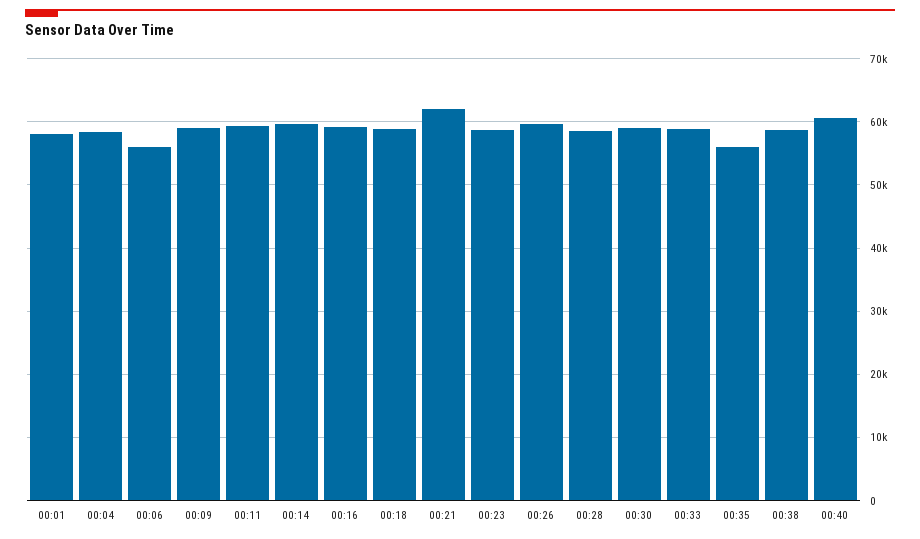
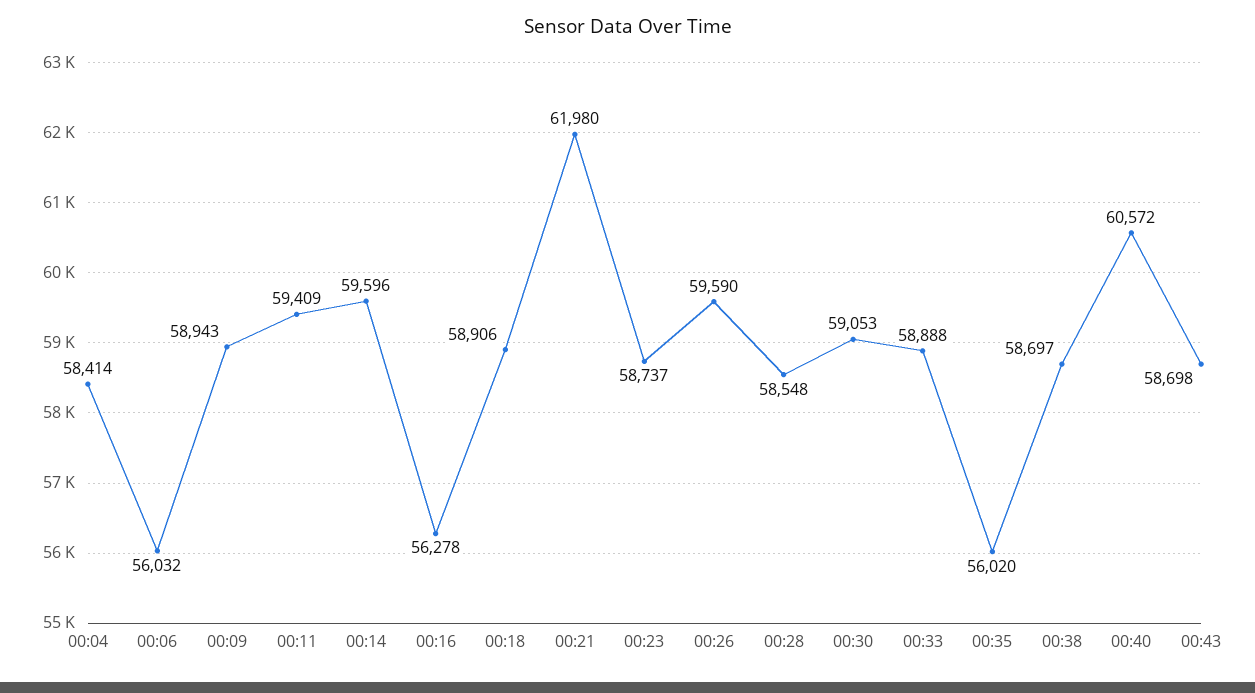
00:01: 58000 -> none
00:16: 59000 -> 56278
00:43: none -> 58698

